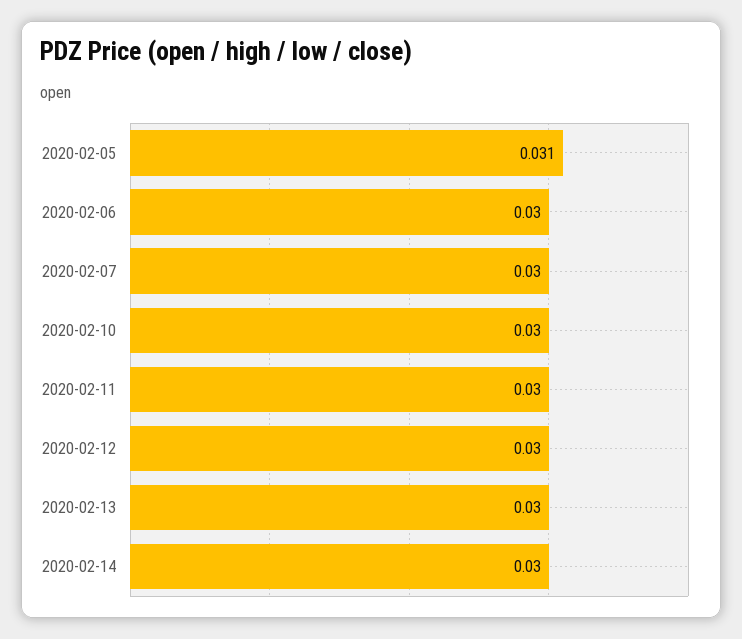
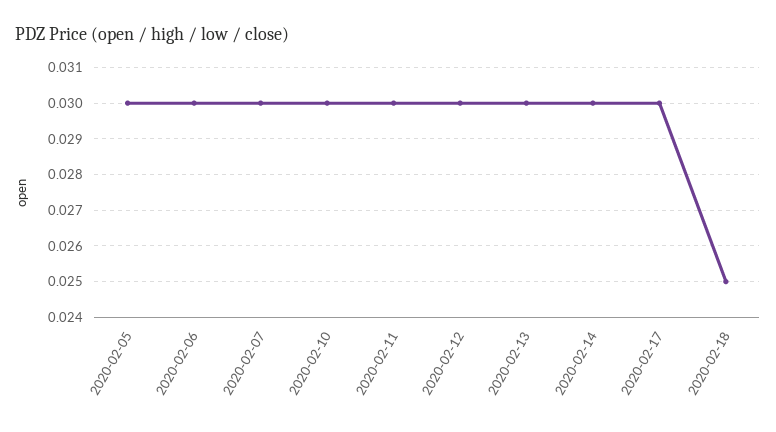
2020-02-05: 0.031 -> 0.03
2020-02-17: none -> 0.03
2020-02-18: none -> 0.025

